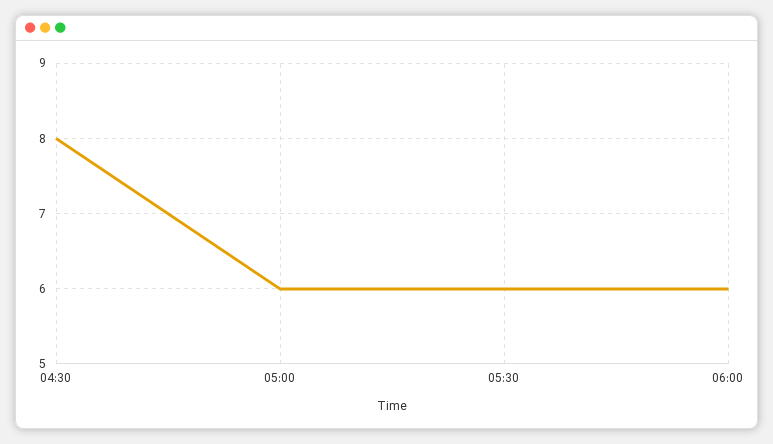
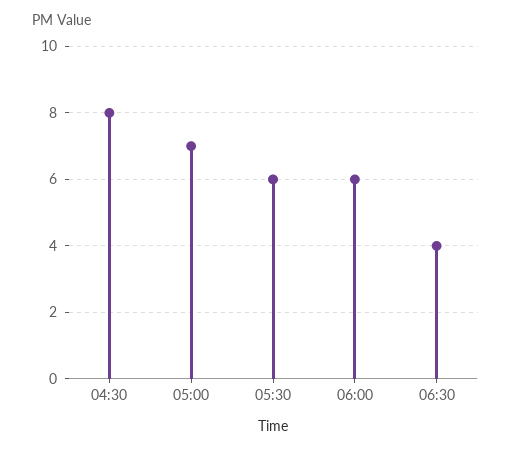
05:00: 6 -> 7
06:30: none -> 4

